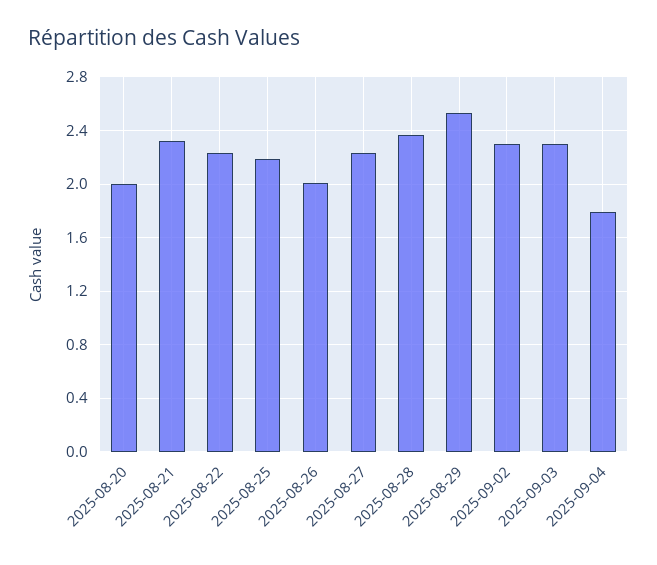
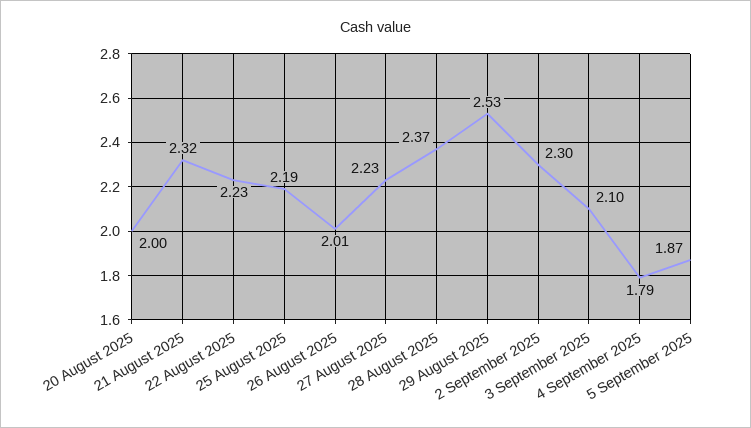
2025-09-03: 2.3 -> 2.1
5 September 2025: none -> 1.87

